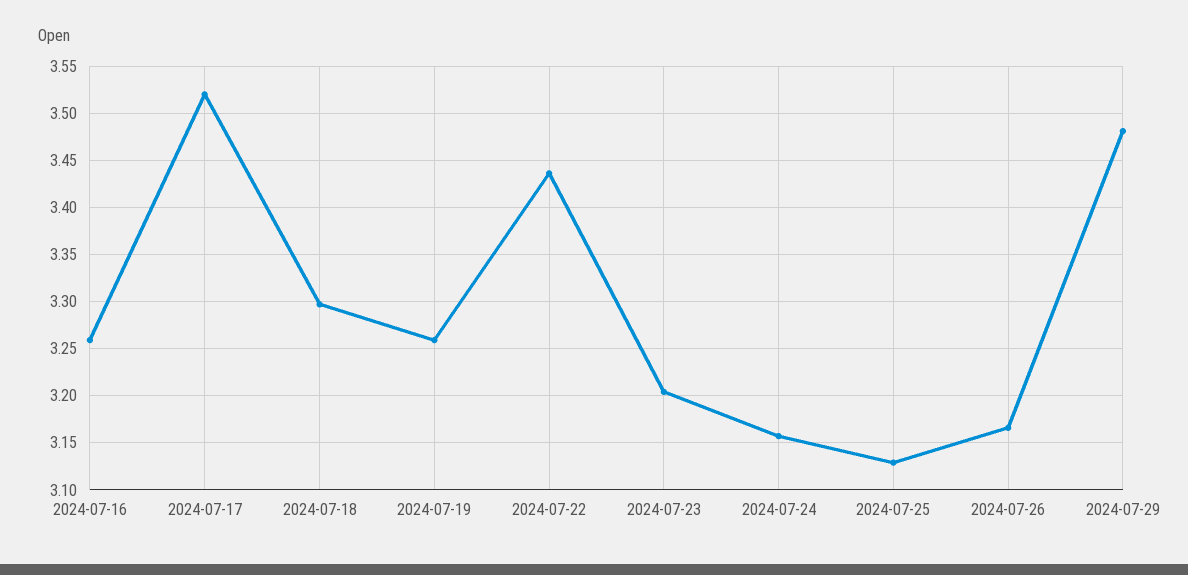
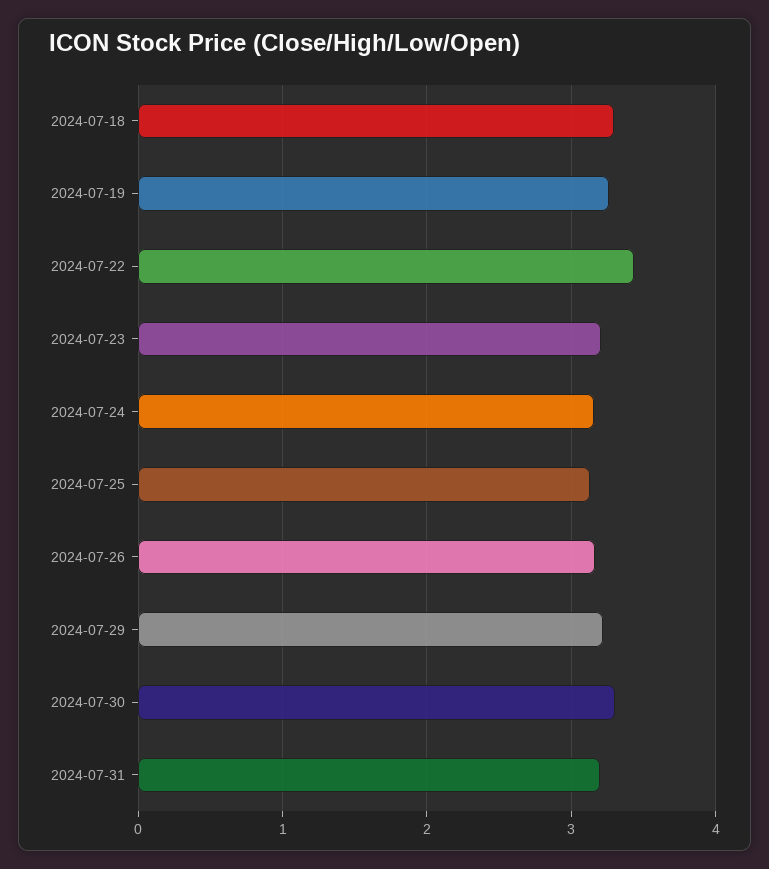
2024-07-16: 3.26 -> none
2024-07-17: 3.52 -> none
2024-07-29: 3.48 -> 3.2
2024-07-30: none -> 3.3
2024-07-31: none -> 3.2

